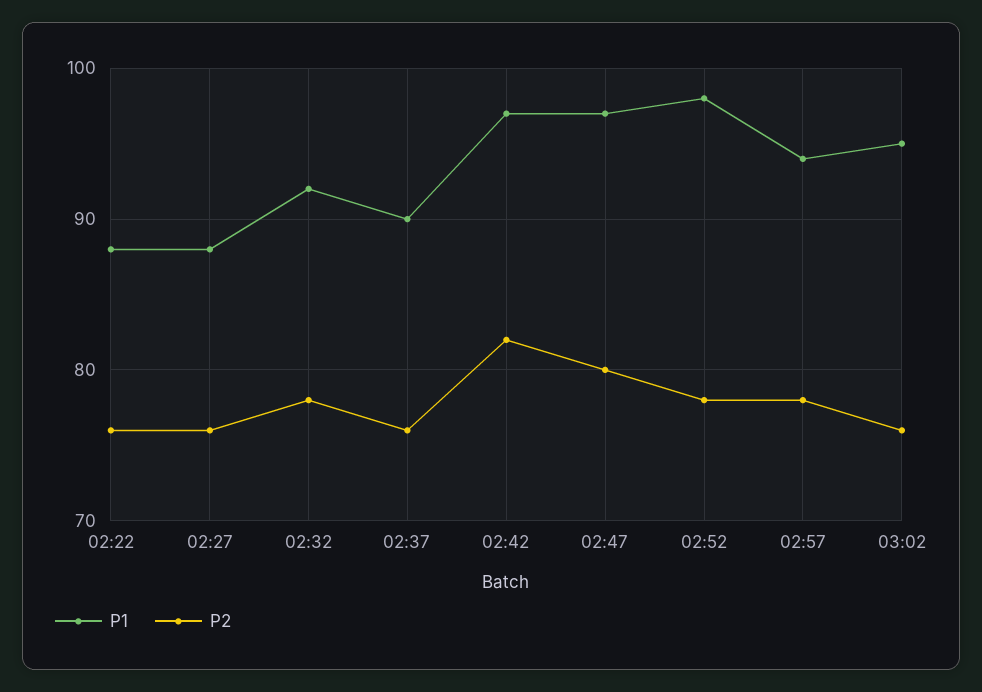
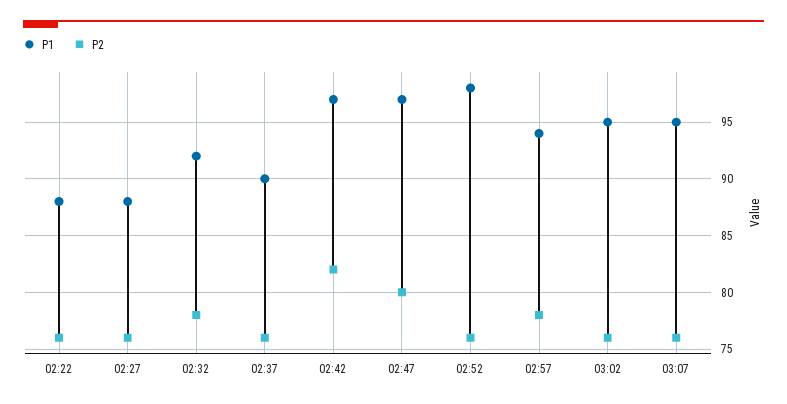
P2, 02:52: 78 -> 76
P1, 03:07: none -> 95
P2, 03:07: none -> 76

